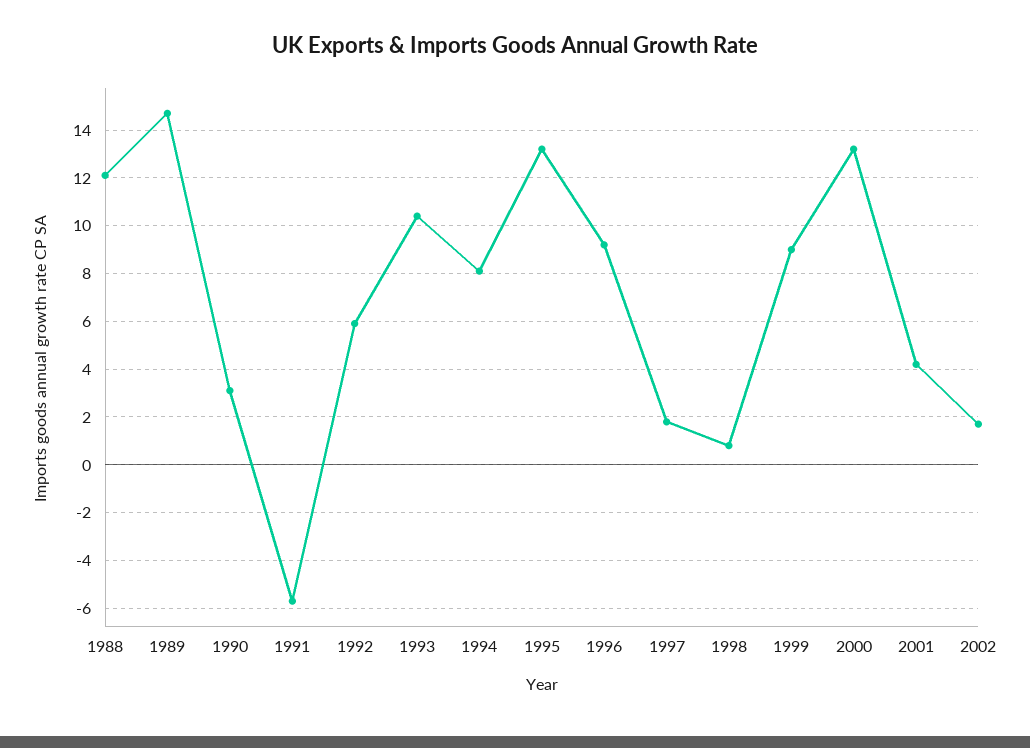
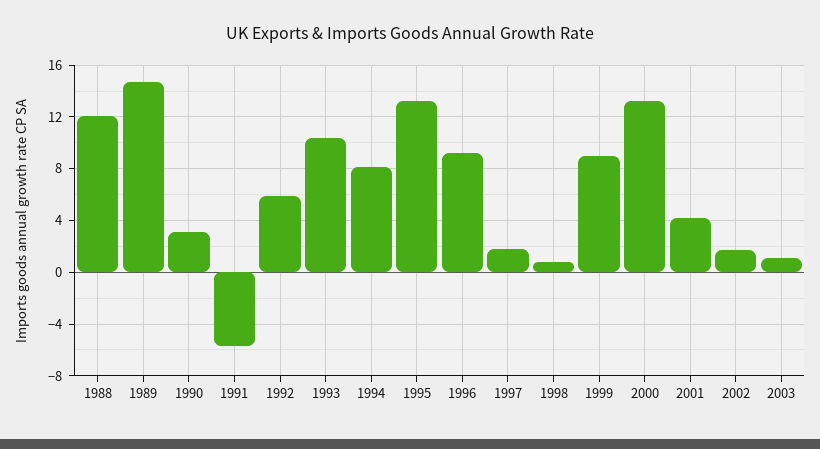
2003: none -> 1

